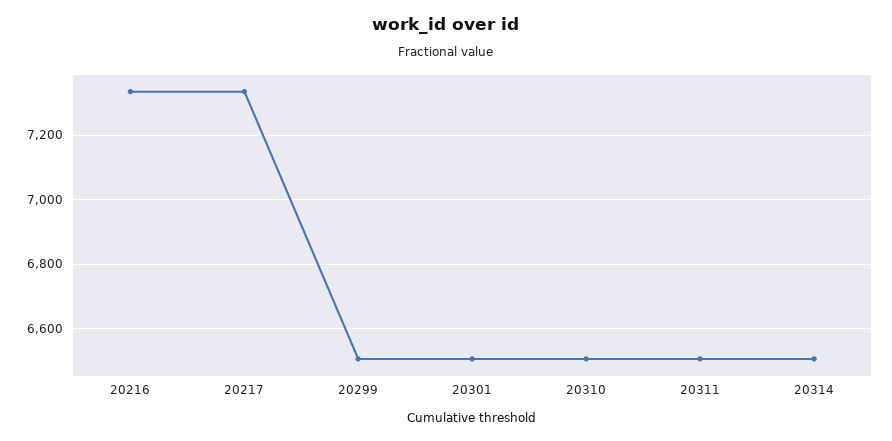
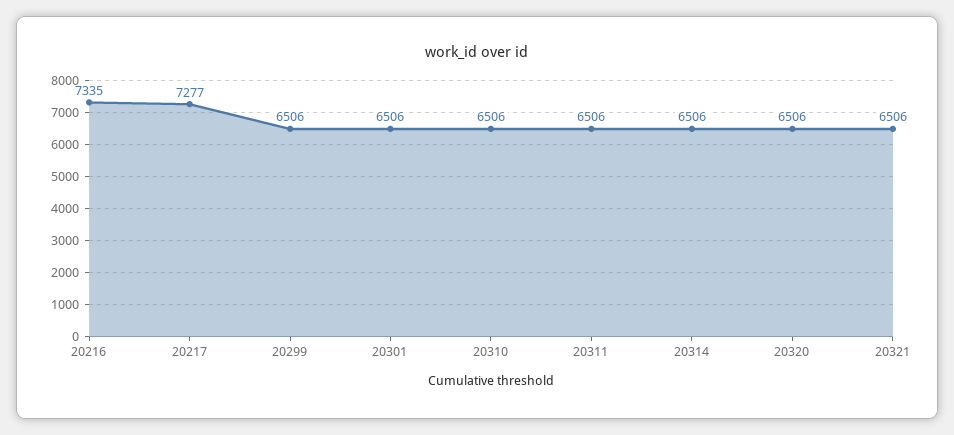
20217: 7340 -> 7277
20320: none -> 6506
20321: none -> 6506

